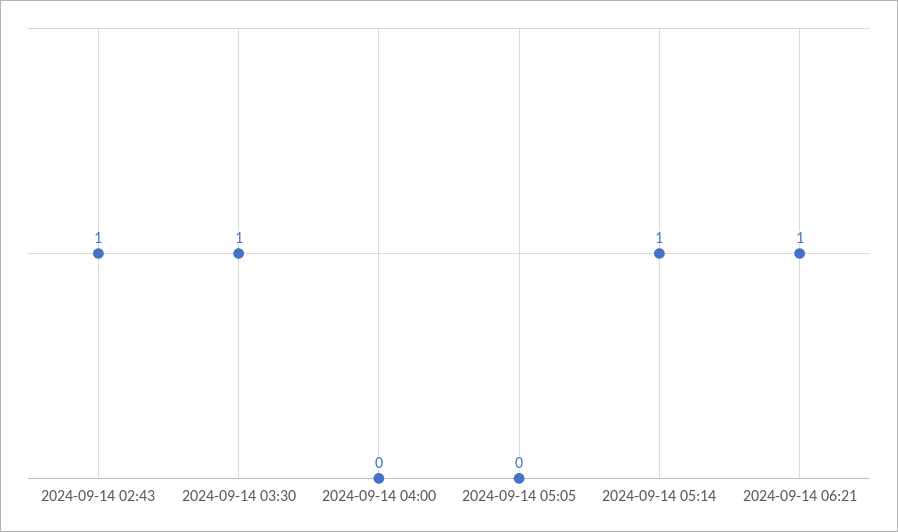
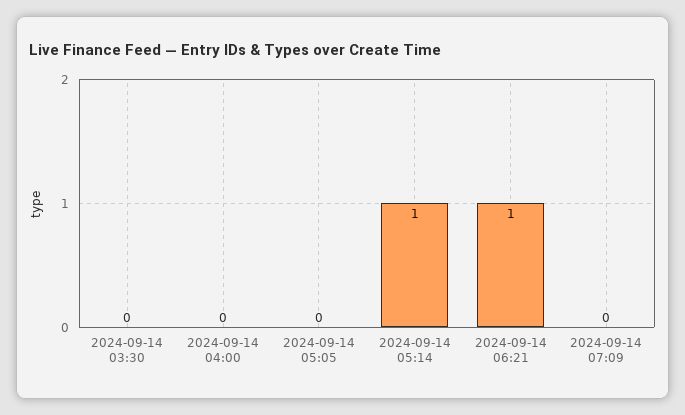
2024-09-14 02:43: 1 -> none
2024-09-14 03:30: 1 -> 0
2024-09-14 07:09: none -> 0

